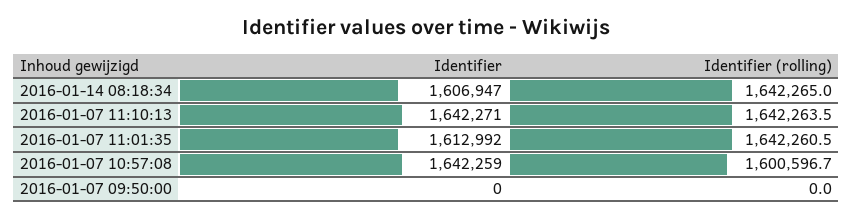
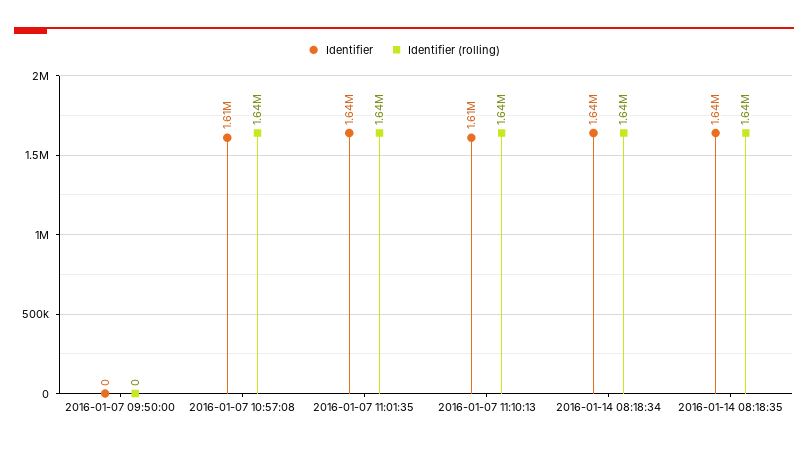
Identifier, 2016-01-14 08:18:34: 1606947 -> 1640000
Identifier, 2016-01-07 11:10:13: 1642271 -> 1610000
Identifier, 2016-01-07 11:01:35: 1612992 -> 1640000
Identifier, 2016-01-07 10:57:08: 1642259 -> 1610000
Identifier (rolling), 2016-01-07 10:57:08: 1600596.7 -> 1640000
Identifier, 2016-01-14 08:18:35: none -> 1640000
Identifier (rolling), 2016-01-14 08:18:35: none -> 1640000

